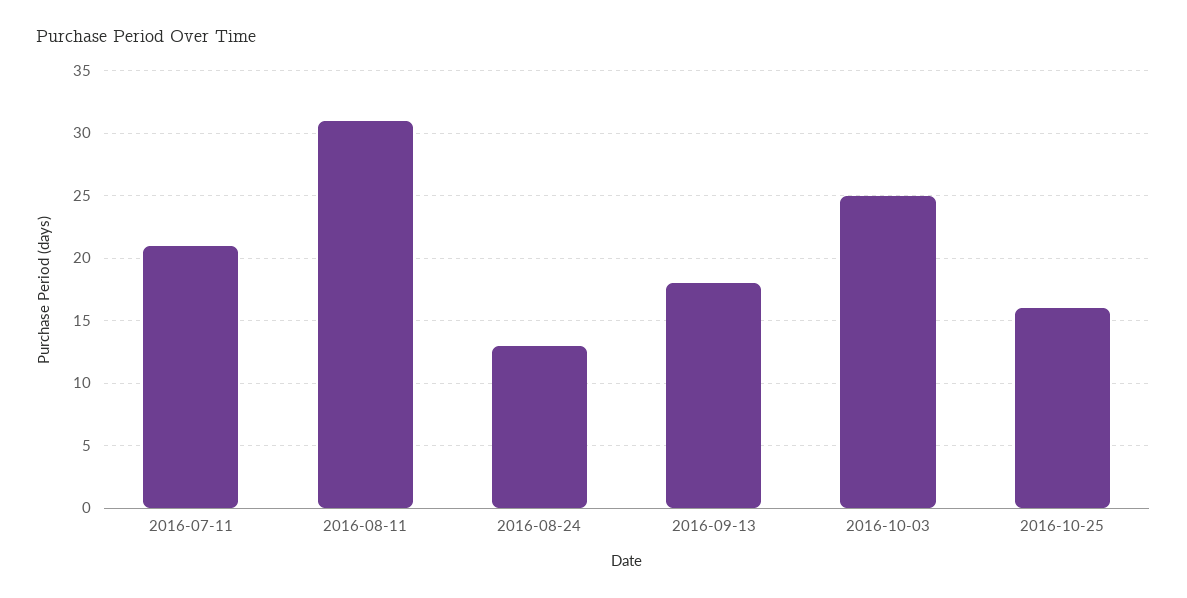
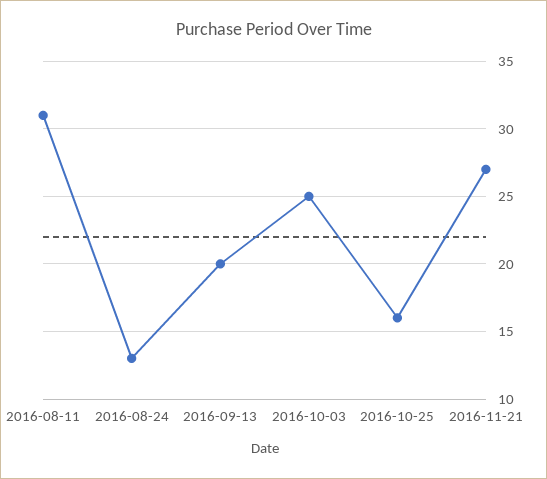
2016-07-11: 21 -> none
2016-09-13: 18 -> 20
2016-11-21: none -> 27

